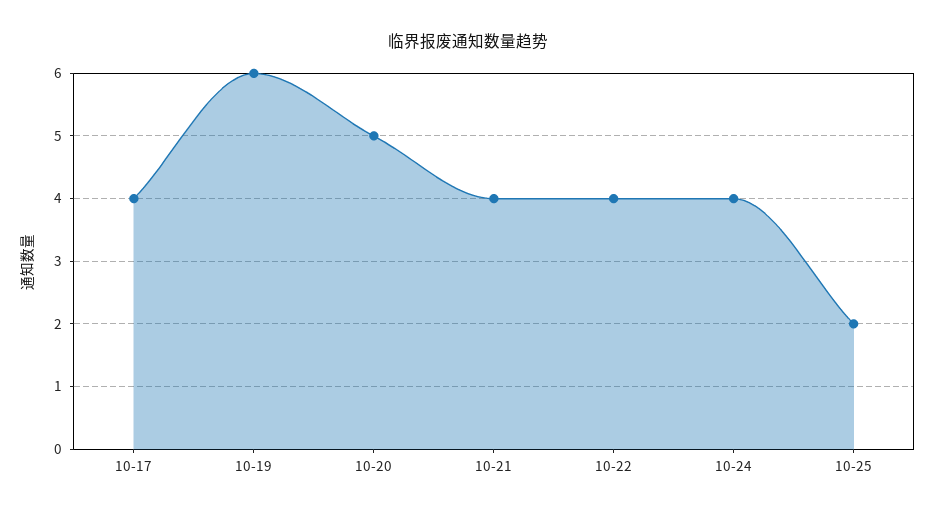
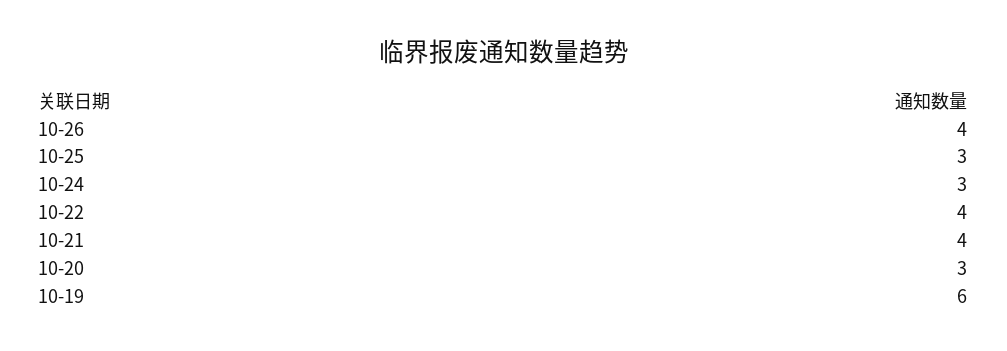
10-17: 4 -> none
10-20: 5 -> 3
10-24: 4 -> 3
10-25: 2 -> 3
10-26: none -> 4

